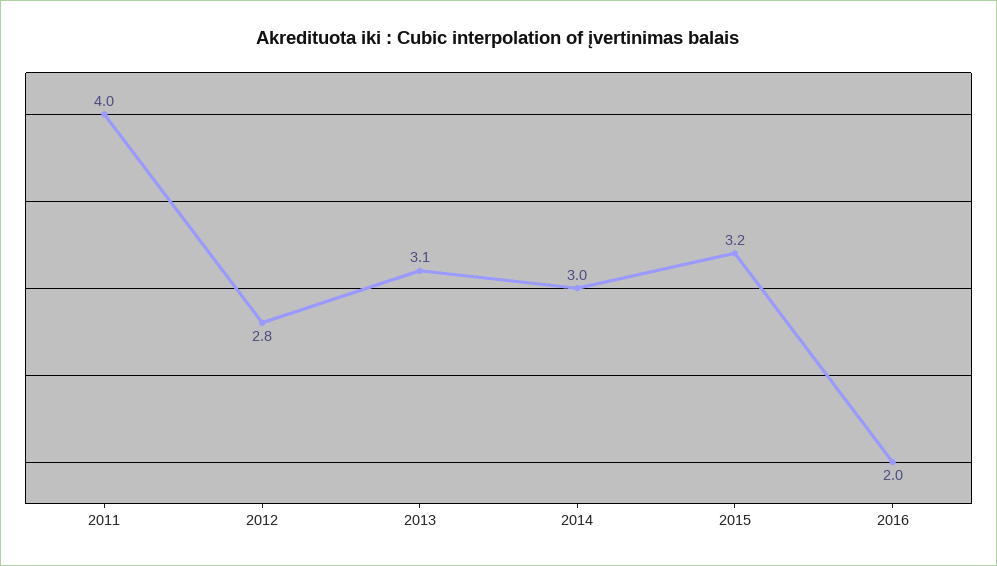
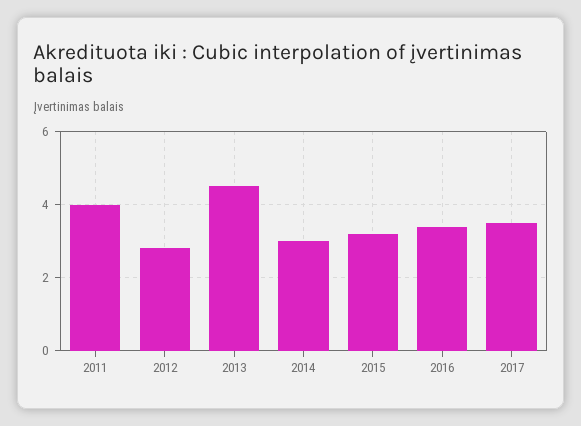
2013: 3.1 -> 4.5
2016: 2 -> 3.5
2017: none -> 3.5

